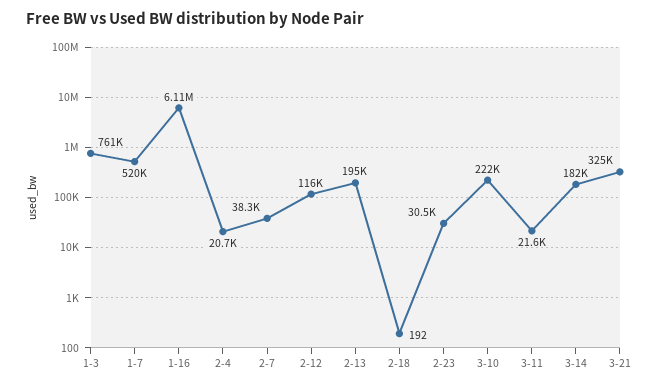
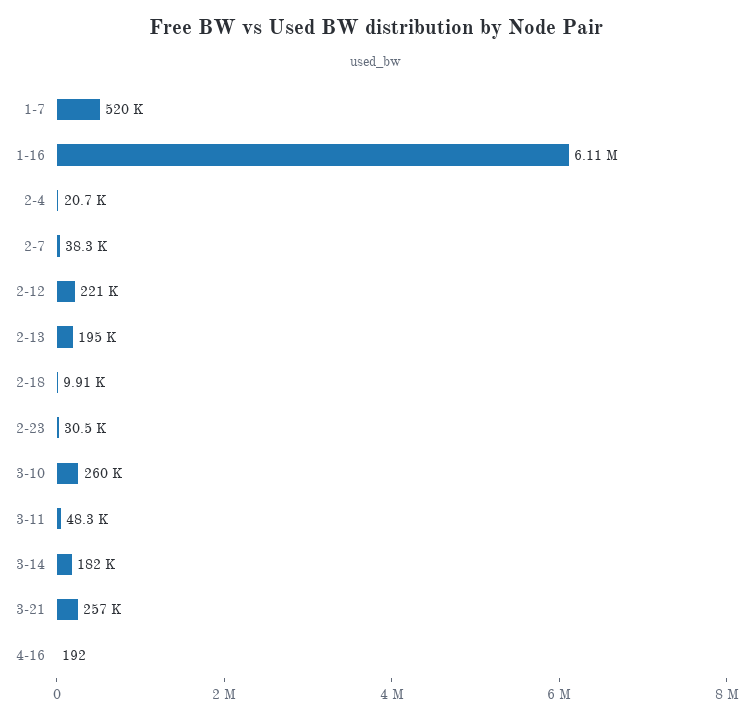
1-3: 761000 -> none
2-12: 116000 -> 221000
2-18: 192 -> 9910
3-10: 222000 -> 260000
3-11: 21600 -> 48300
3-21: 325000 -> 257000
4-16: none -> 192

